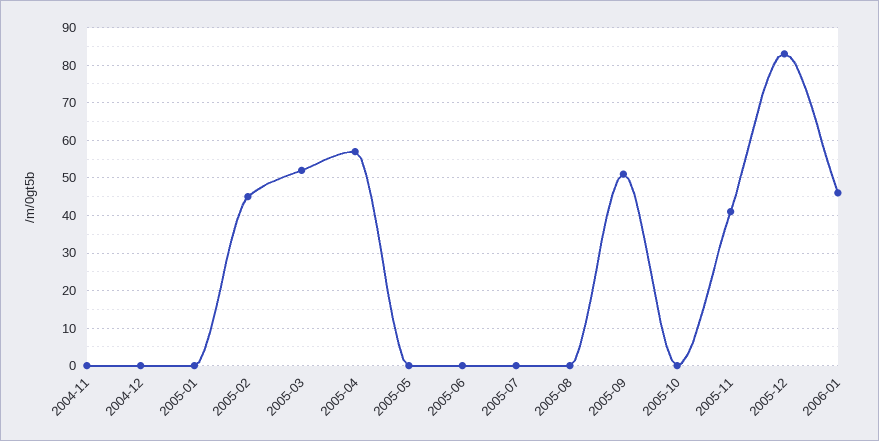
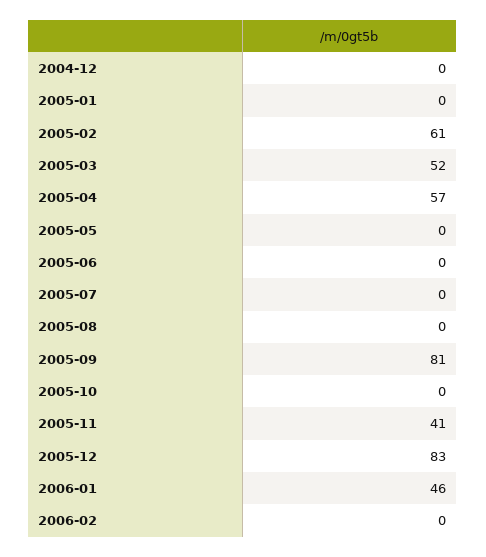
2004-11: 0 -> none
2005-02: 45 -> 61
2005-09: 50 -> 81
2006-02: none -> 0

